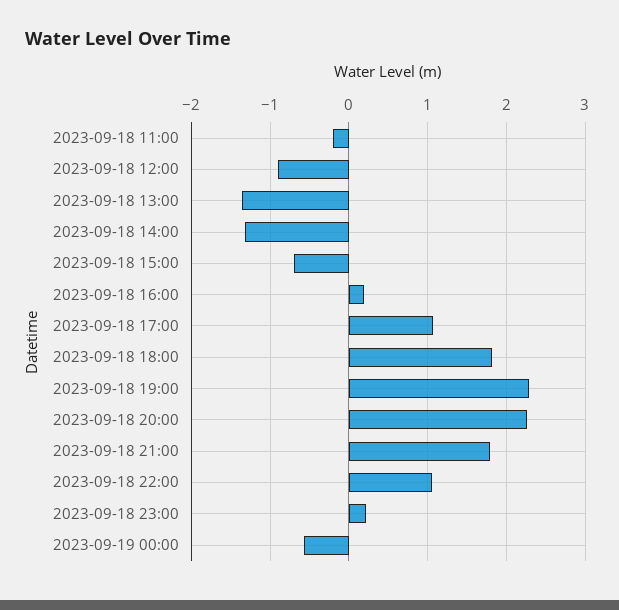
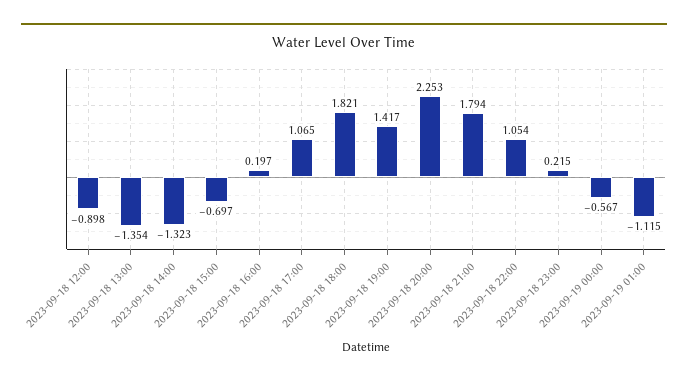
2023-09-18 11:00: -0.2 -> none
2023-09-18 19:00: 2.3 -> 1.417
2023-09-19 01:00: none -> -1.115

